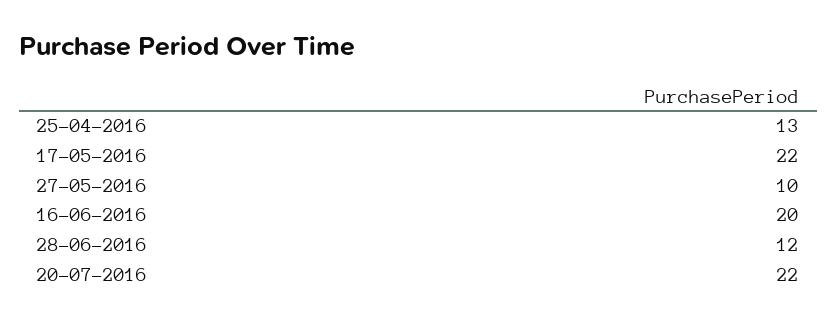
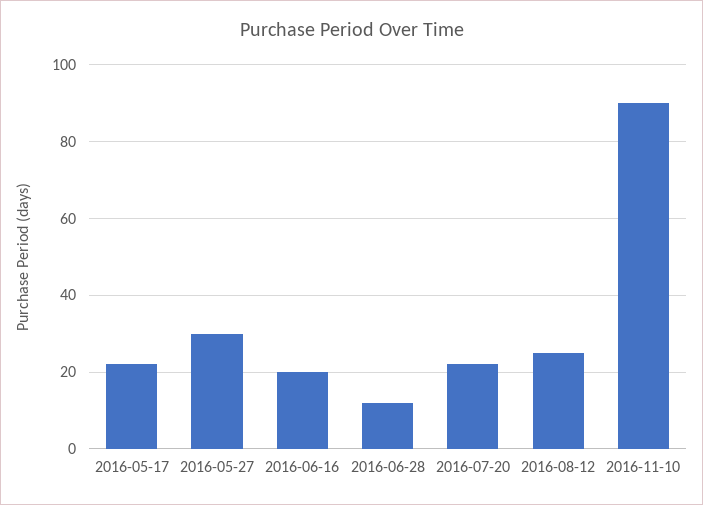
25-04-2016: 13 -> none
27-05-2016: 10 -> 30
2016-08-12: none -> 25
2016-11-10: none -> 90

